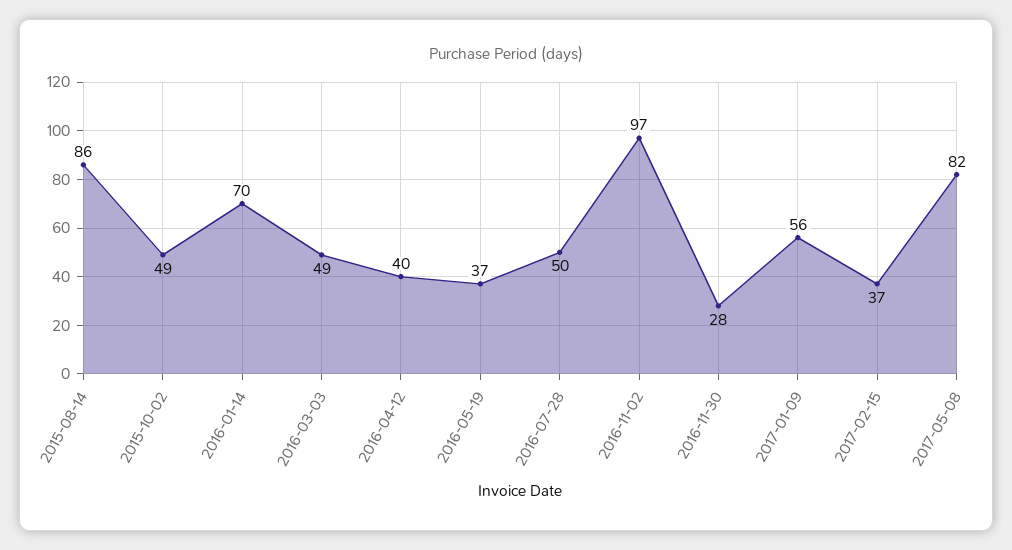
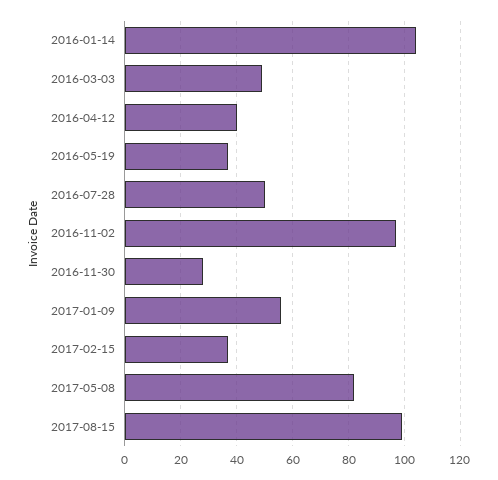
2015-08-14: 86 -> none
2015-10-02: 49 -> none
2016-01-14: 70 -> 105
2017-08-15: none -> 100

